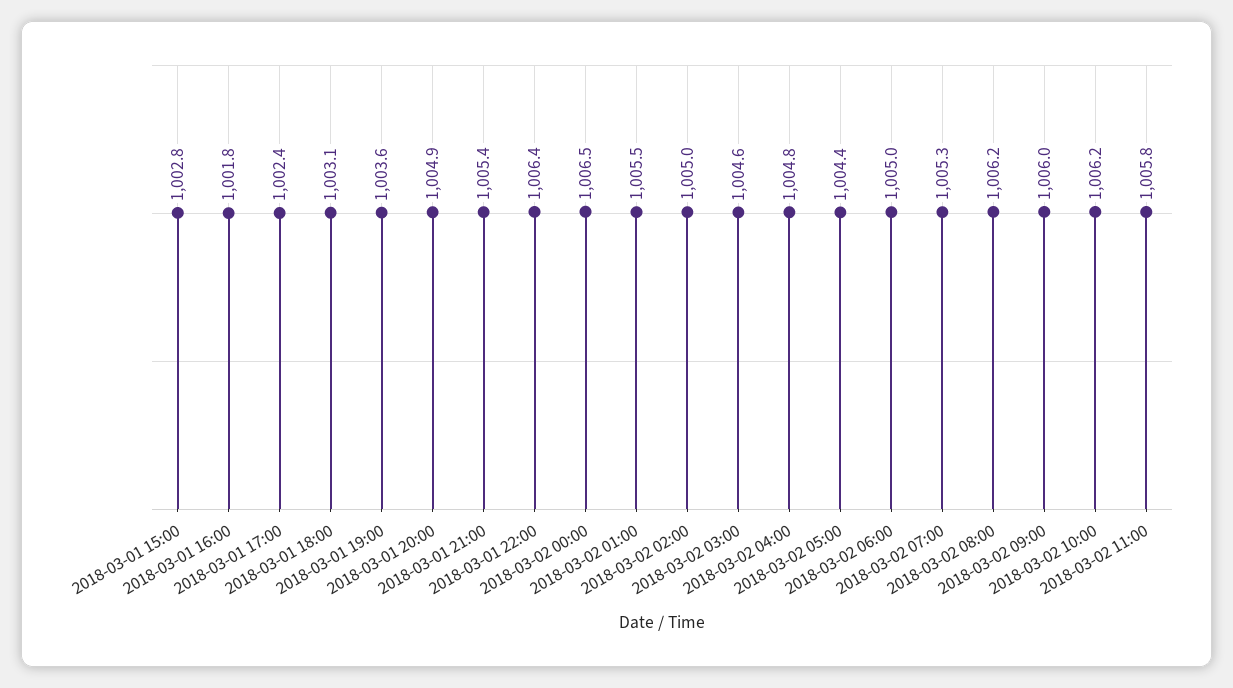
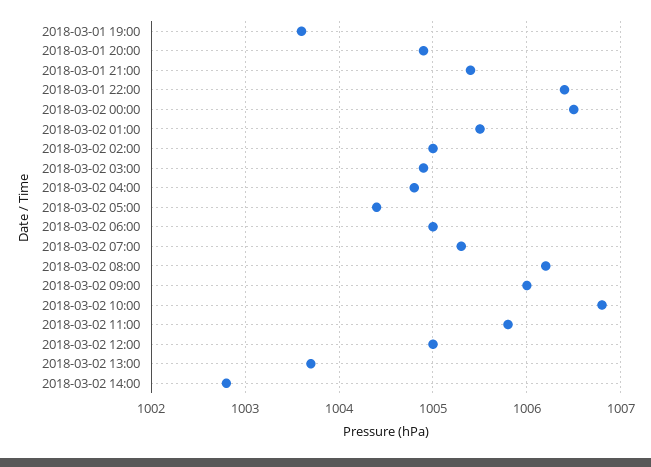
2018-03-01 15:00: 1002.8 -> none
2018-03-01 16:00: 1001.8 -> none
2018-03-01 17:00: 1002.4 -> none
2018-03-01 18:00: 1003.1 -> none
2018-03-02 03:00: 1004.6 -> 1004.9
2018-03-02 10:00: 1006.2 -> 1006.8
2018-03-02 12:00: none -> 1005
2018-03-02 13:00: none -> 1003.7
2018-03-02 14:00: none -> 1002.8

